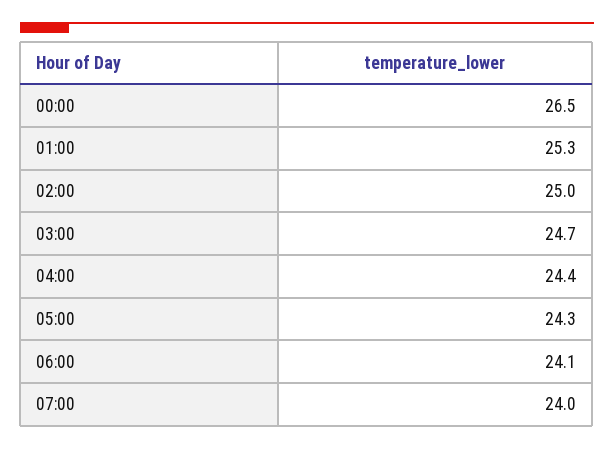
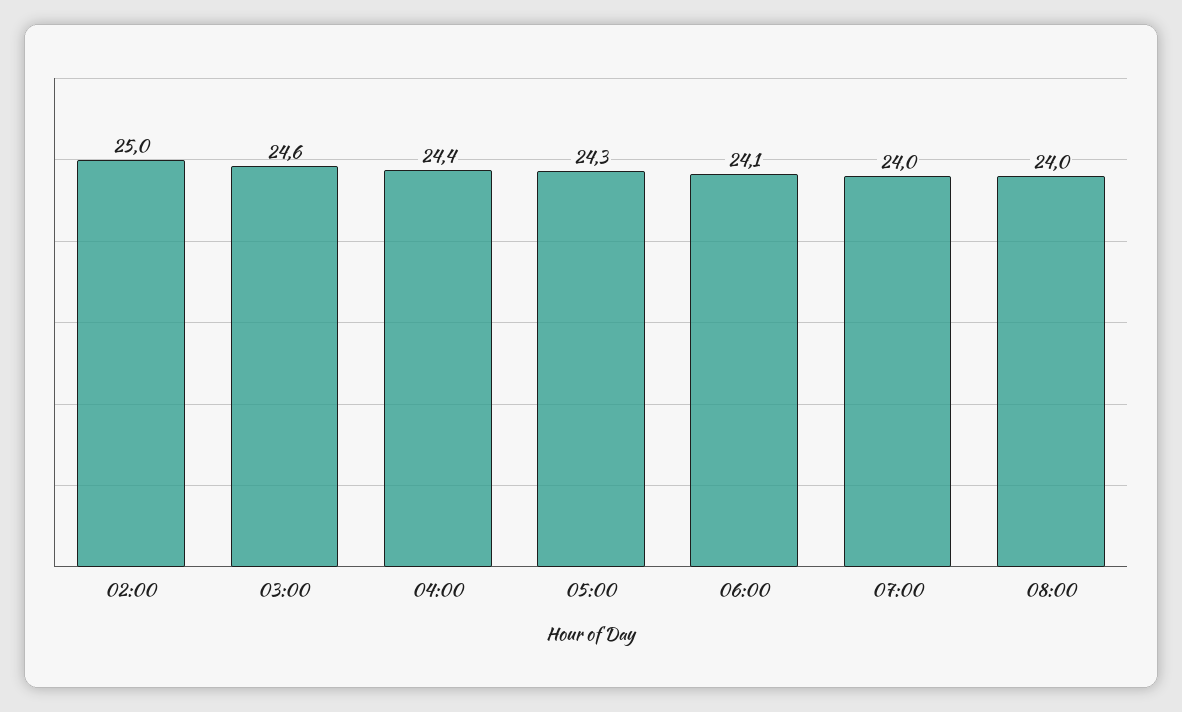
00:00: 26.5 -> none
01:00: 25.3 -> none
03:00: 24.7 -> 24.6
08:00: none -> 24

